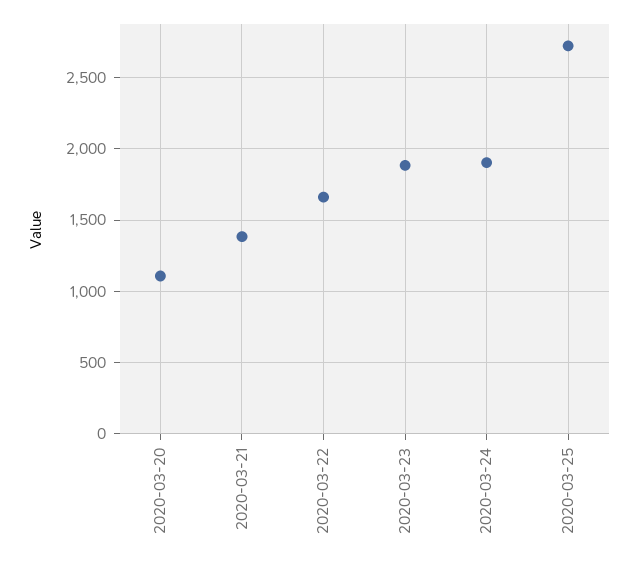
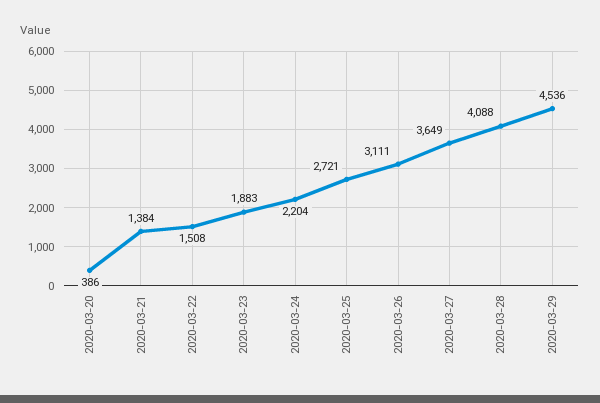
2020-03-20: 1100 -> 386
2020-03-22: 1650 -> 1508
2020-03-24: 1900 -> 2204
2020-03-26: none -> 3111
2020-03-27: none -> 3649
2020-03-28: none -> 4088
2020-03-29: none -> 4536

